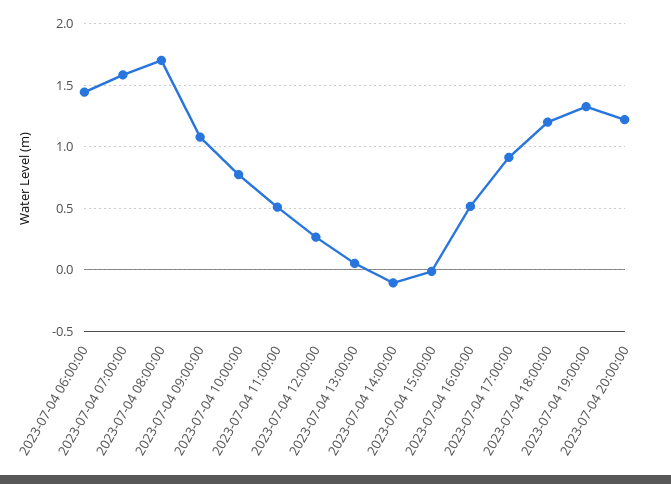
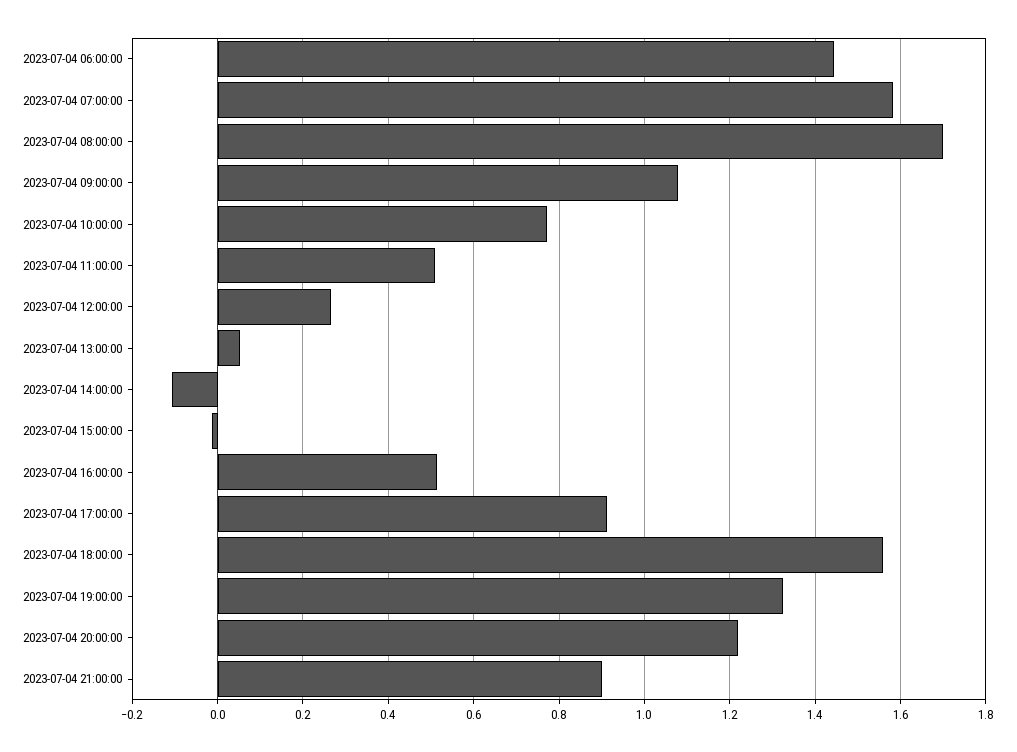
2023-07-04 18:00:00: 1.2 -> 1.56
2023-07-04 21:00:00: none -> 0.9

